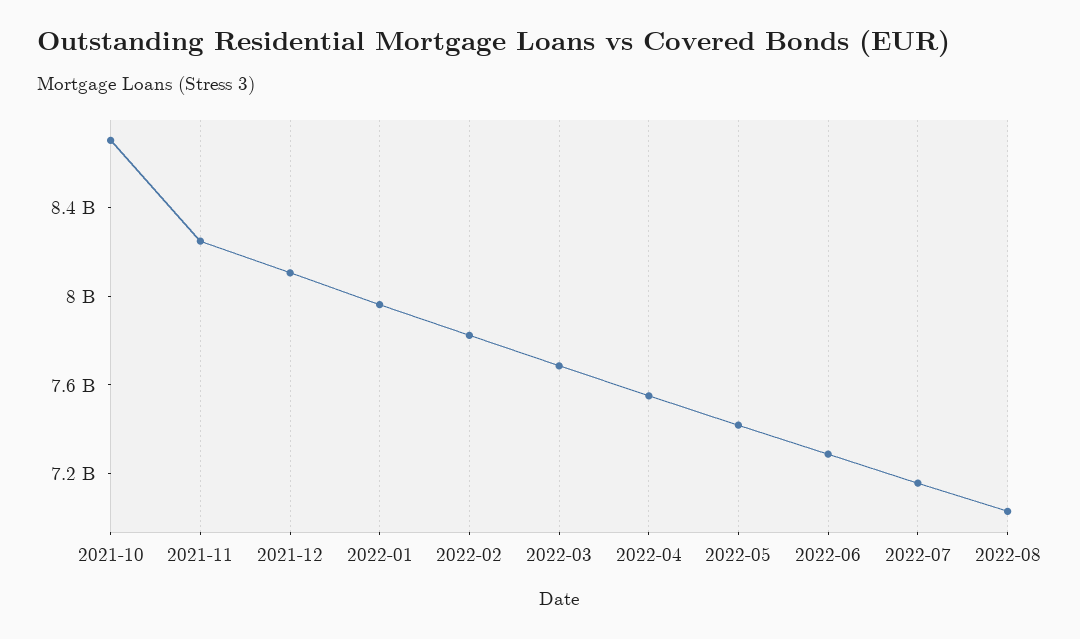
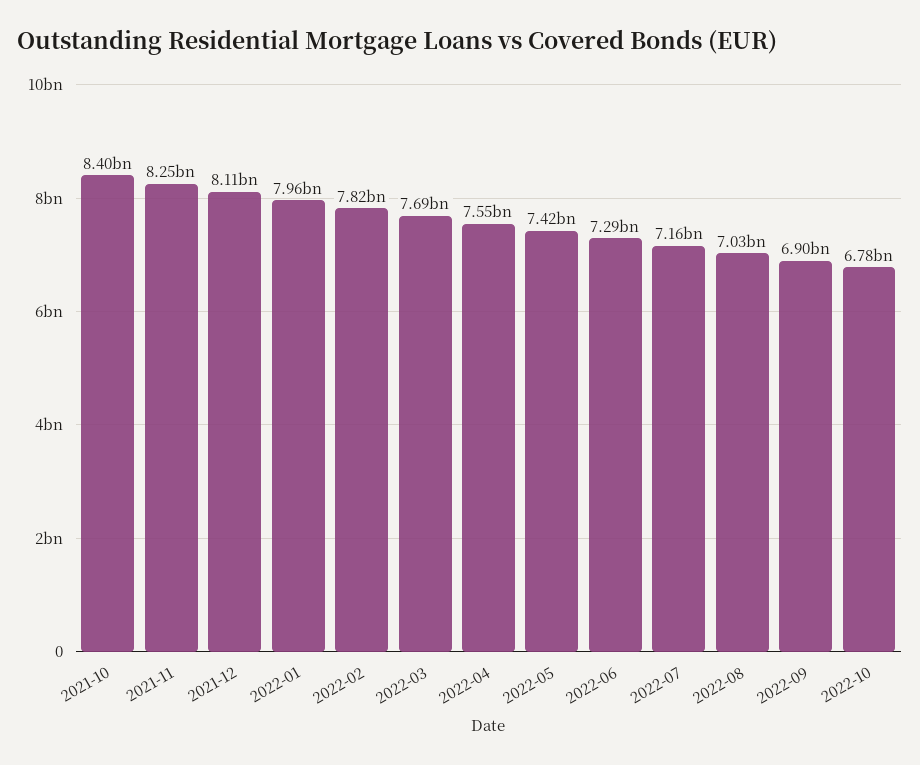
2021-10: 8700000000 -> 8400000000
2022-09: none -> 6900000000
2022-10: none -> 6780000000

